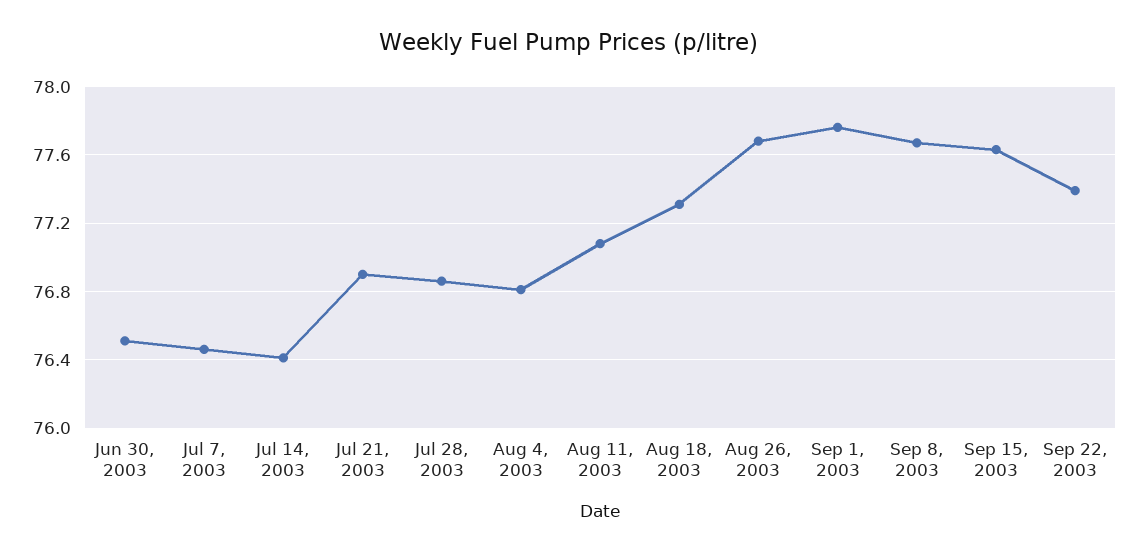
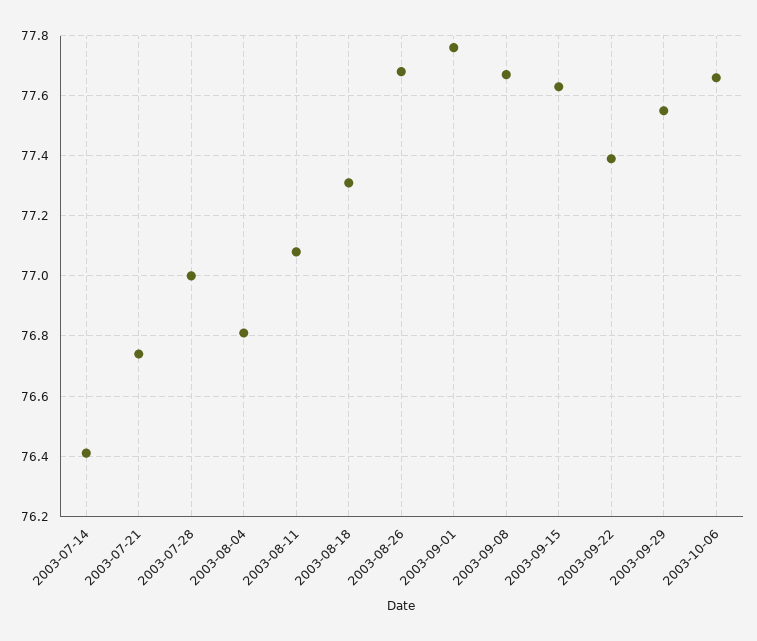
Jun 30, 2003: 76.5 -> none
Jul 7, 2003: 76.45 -> none
Jul 21, 2003: 76.9 -> 76.75
Jul 28, 2003: 76.85 -> 77
2003-09-29: none -> 77.55
2003-10-06: none -> 77.65

